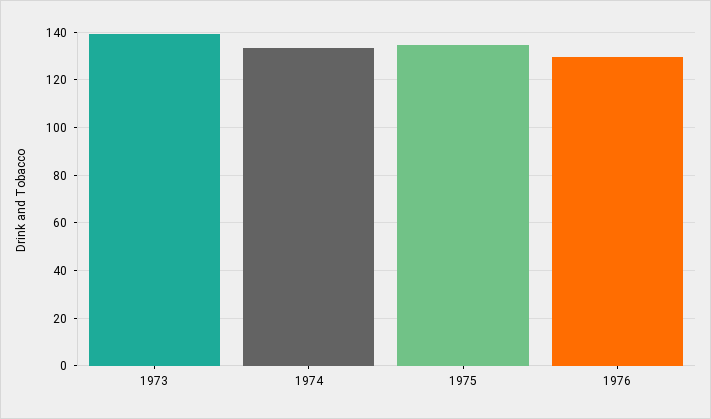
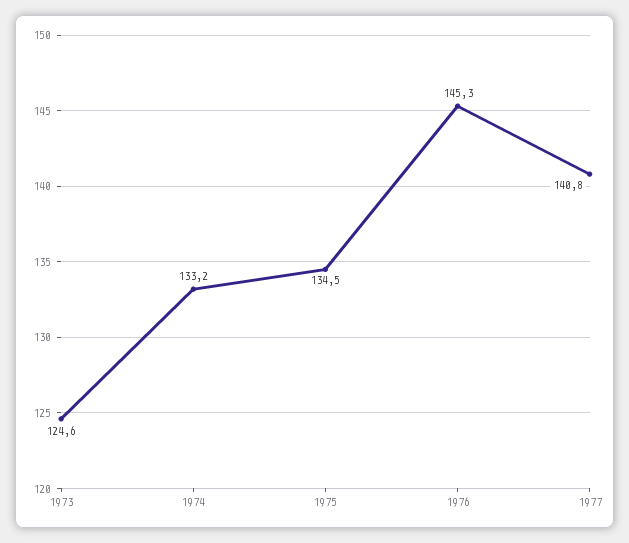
1973: 140 -> 124.6
1976: 130 -> 145.3
1977: none -> 140.8

